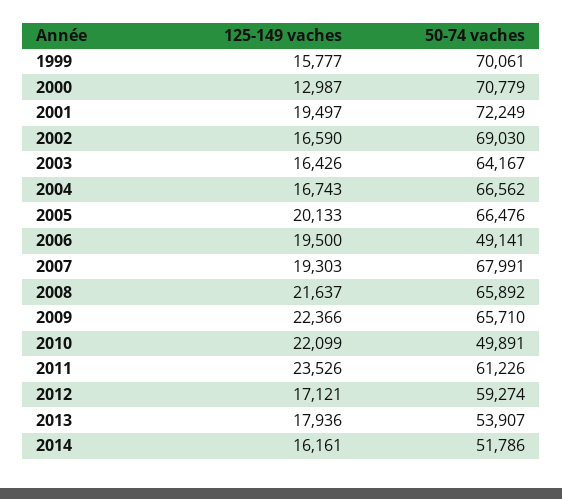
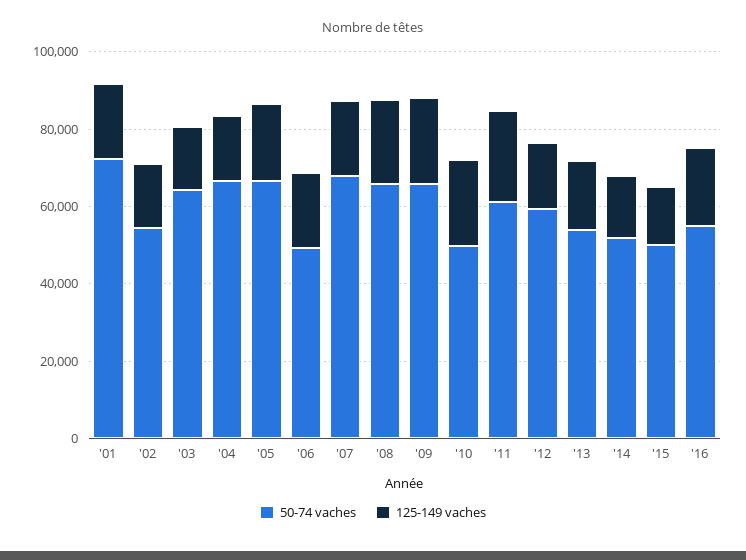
125-149 vaches, 1999: 15777 -> none
50-74 vaches, 1999: 70061 -> none
125-149 vaches, 2000: 12987 -> none
50-74 vaches, 2000: 70779 -> none
50-74 vaches, 2002: 69030 -> 55000
50-74 vaches, '15: none -> 50000
125-149 vaches, '15: none -> 15000
50-74 vaches, '16: none -> 55000
125-149 vaches, '16: none -> 20000

